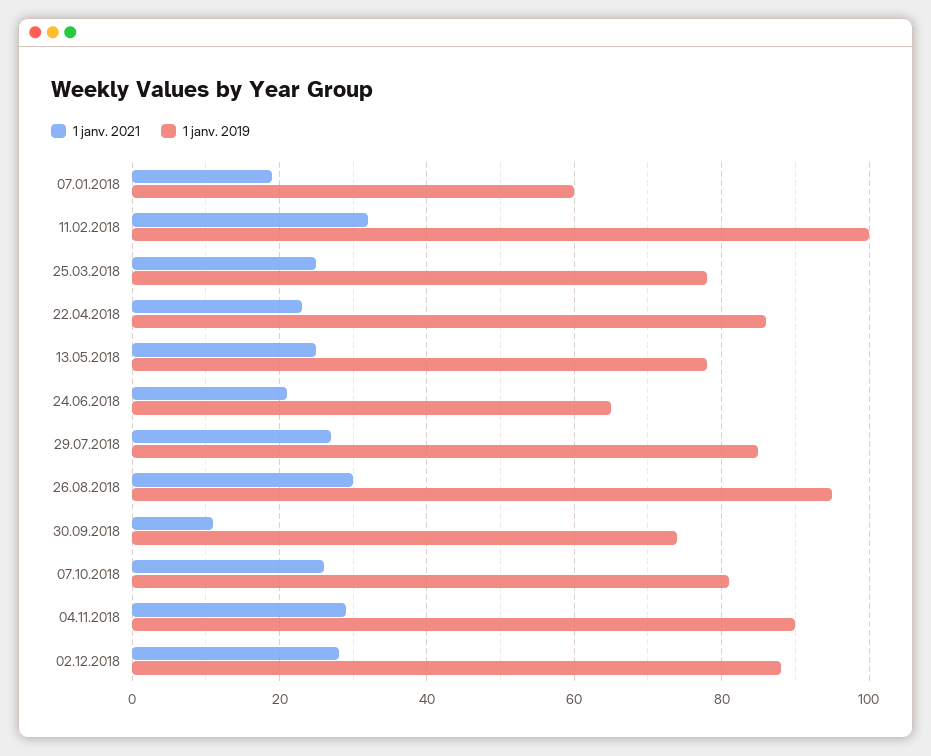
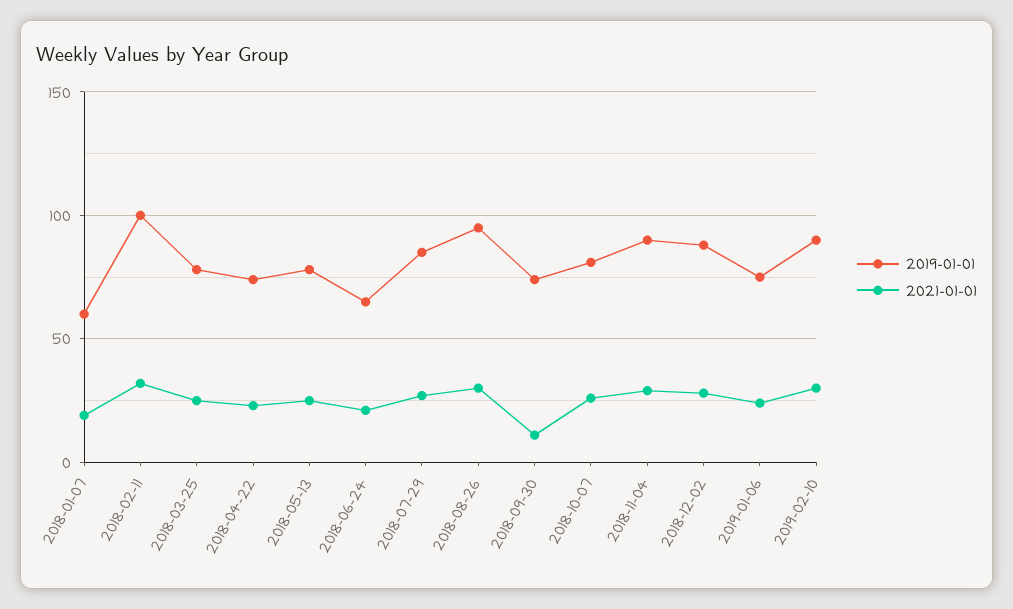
1 janv. 2019, 22.04.2018: 85 -> 75
1 janv. 2019, 2019-01-06: none -> 75
1 janv. 2021, 2019-01-06: none -> 25
1 janv. 2019, 2019-02-10: none -> 90
1 janv. 2021, 2019-02-10: none -> 30

